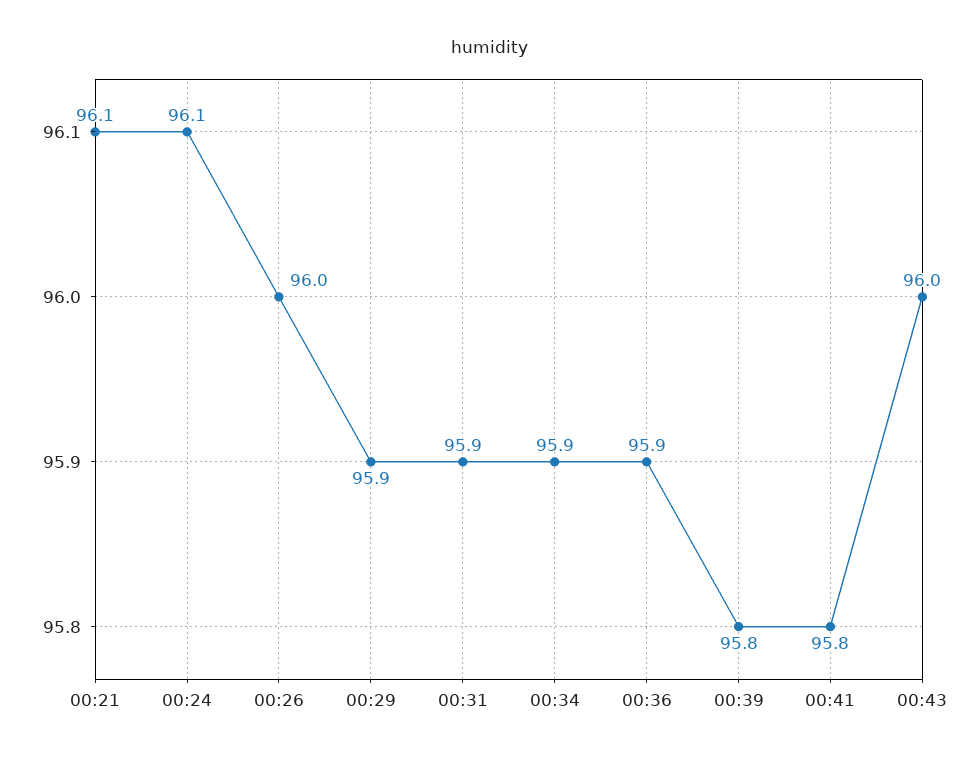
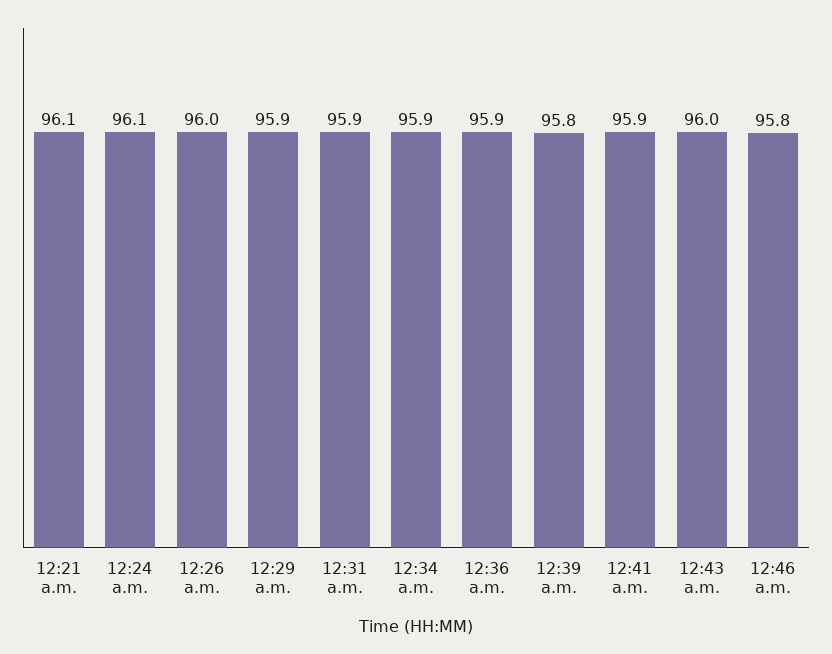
00:41: 95.8 -> 95.9
12:46 a.m.: none -> 95.8

